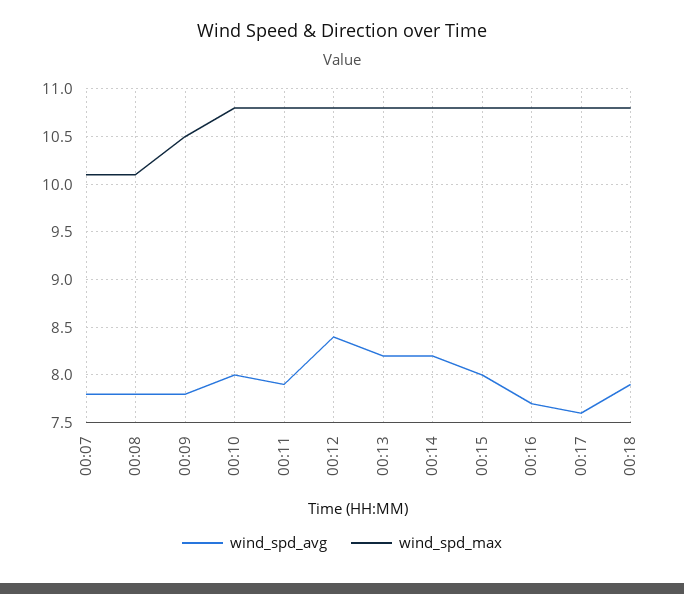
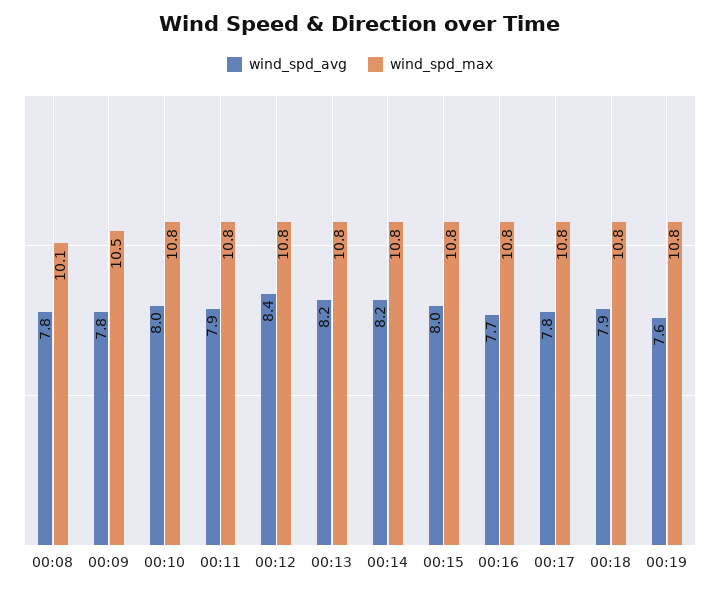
wind_spd_avg, 00:07: 7.8 -> none
wind_spd_max, 00:07: 10.1 -> none
wind_spd_avg, 00:17: 7.6 -> 7.8
wind_spd_avg, 00:19: none -> 7.6
wind_spd_max, 00:19: none -> 10.8

